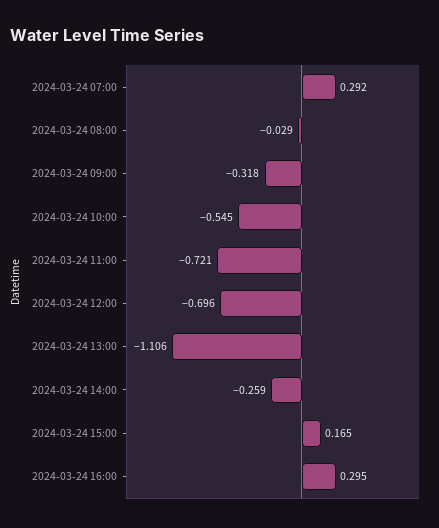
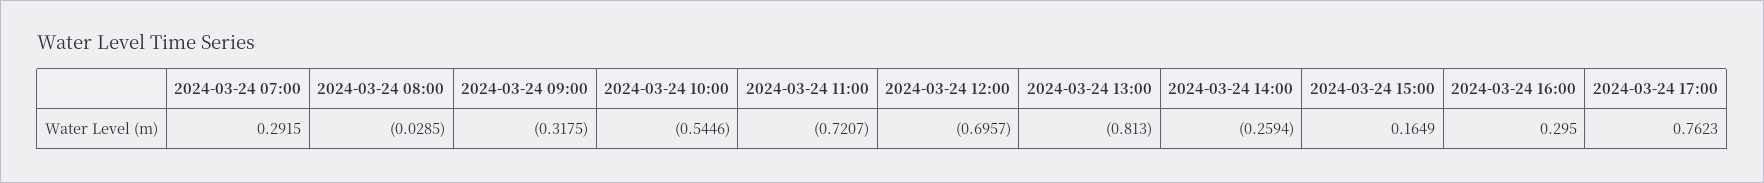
2024-03-24 13:00: -1.106 -> -0.813
2024-03-24 17:00: none -> 0.7623

